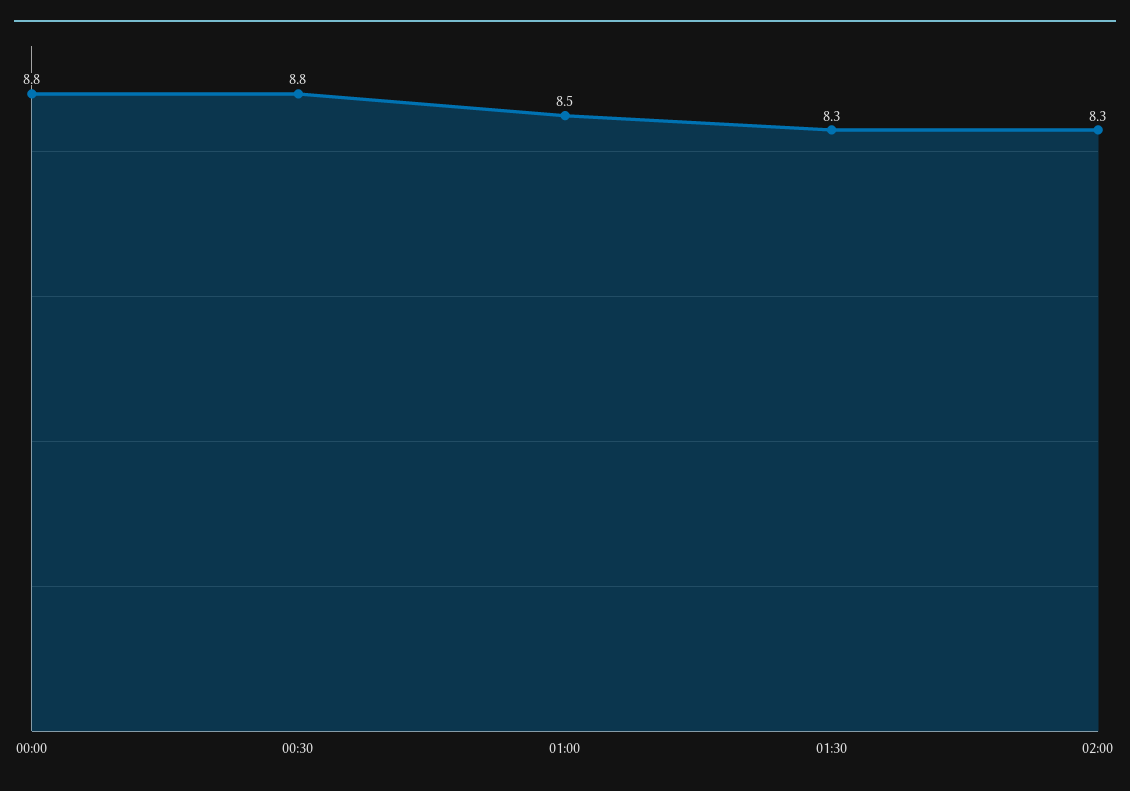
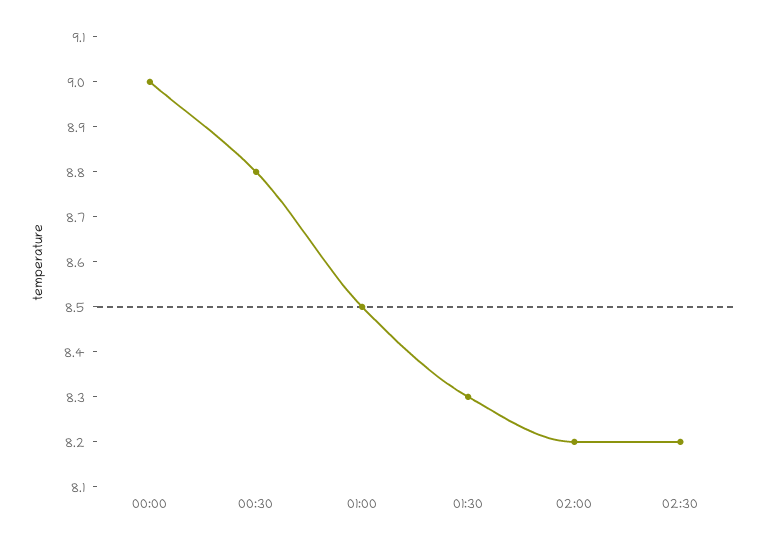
00:00: 8.8 -> 9
02:00: 8.3 -> 8.2
02:30: none -> 8.2

